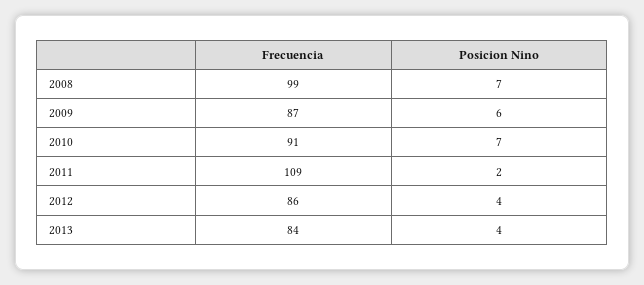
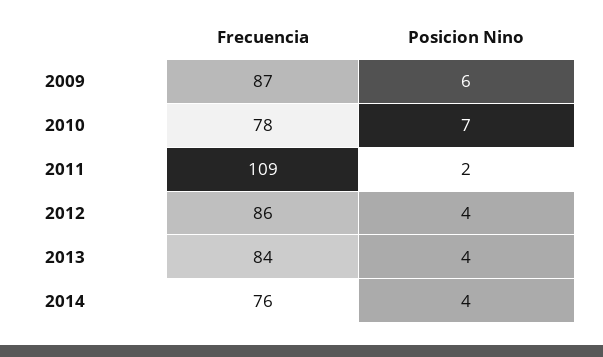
Frecuencia, 2008: 99 -> none
Posicion Nino, 2008: 7 -> none
Frecuencia, 2010: 91 -> 78
Frecuencia, 2014: none -> 76
Posicion Nino, 2014: none -> 4

